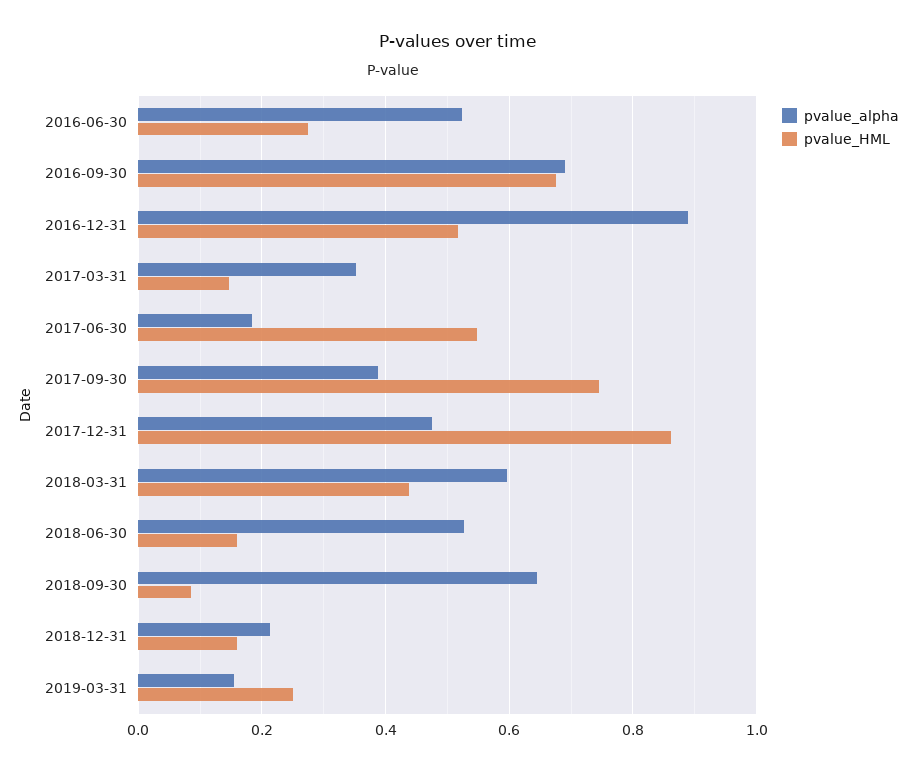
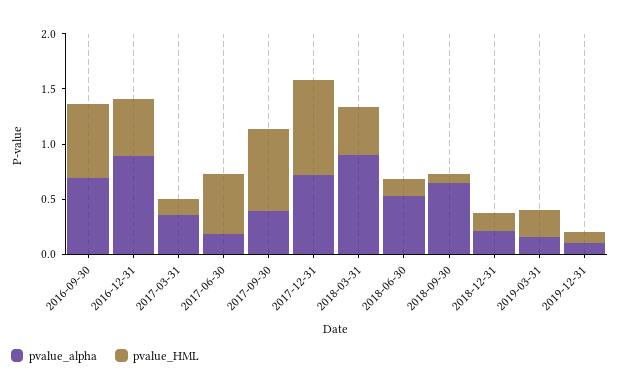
pvalue_alpha, 2016-06-30: 0.52 -> none
pvalue_HML, 2016-06-30: 0.28 -> none
pvalue_alpha, 2017-12-31: 0.48 -> 0.7
pvalue_alpha, 2018-03-31: 0.6 -> 0.9
pvalue_alpha, 2019-12-31: none -> 0.1
pvalue_HML, 2019-12-31: none -> 0.1

